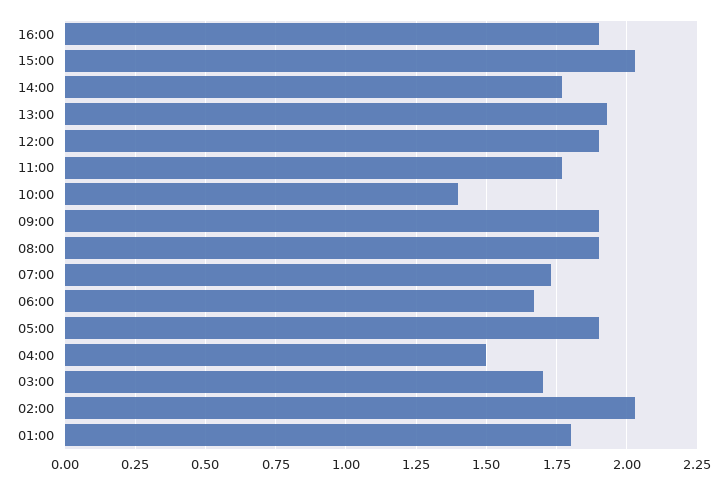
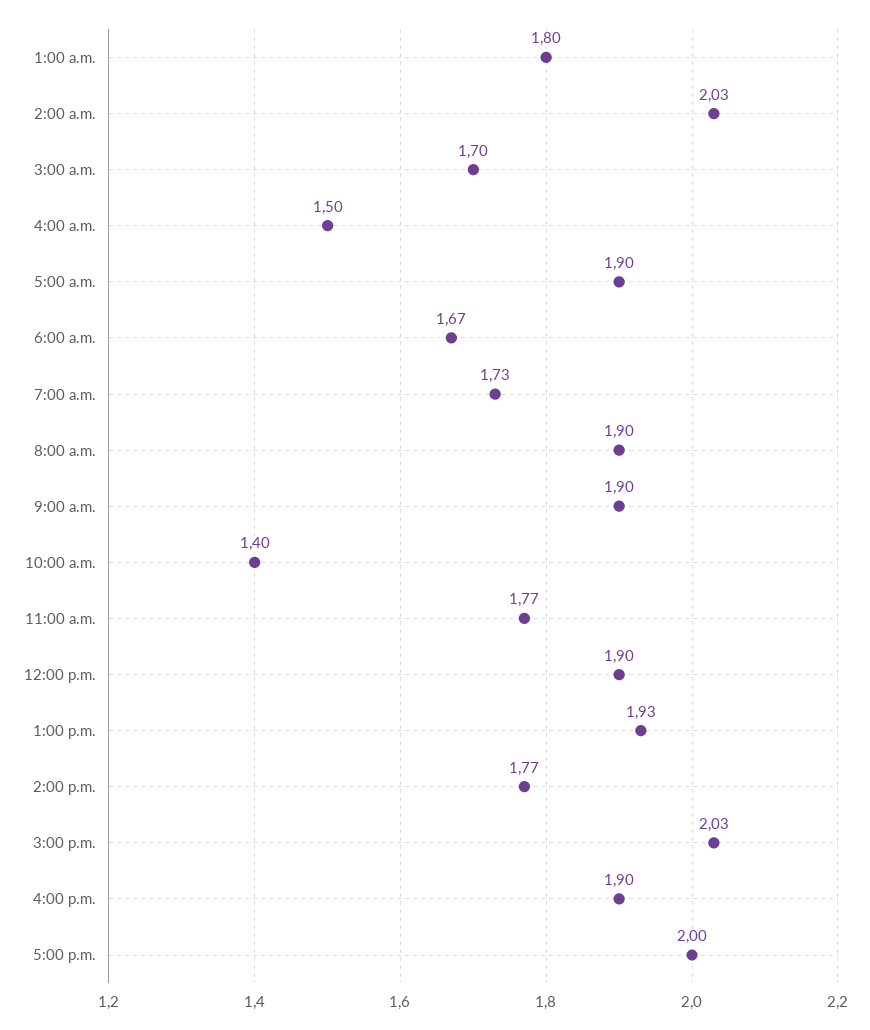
5:00 p.m.: none -> 2

